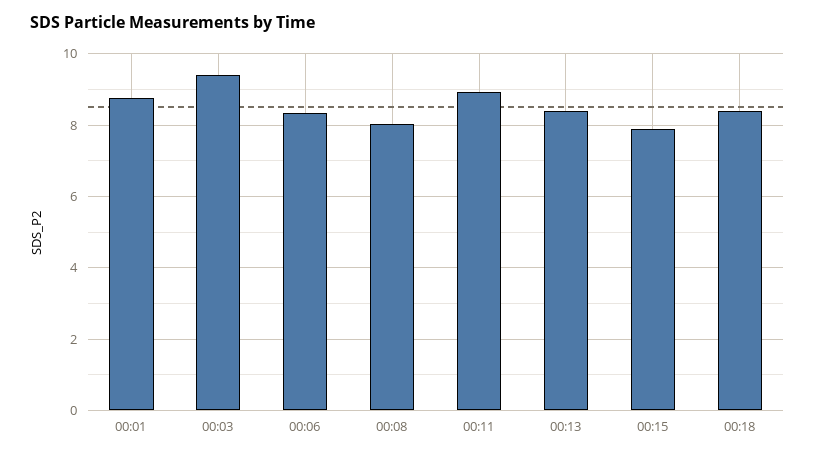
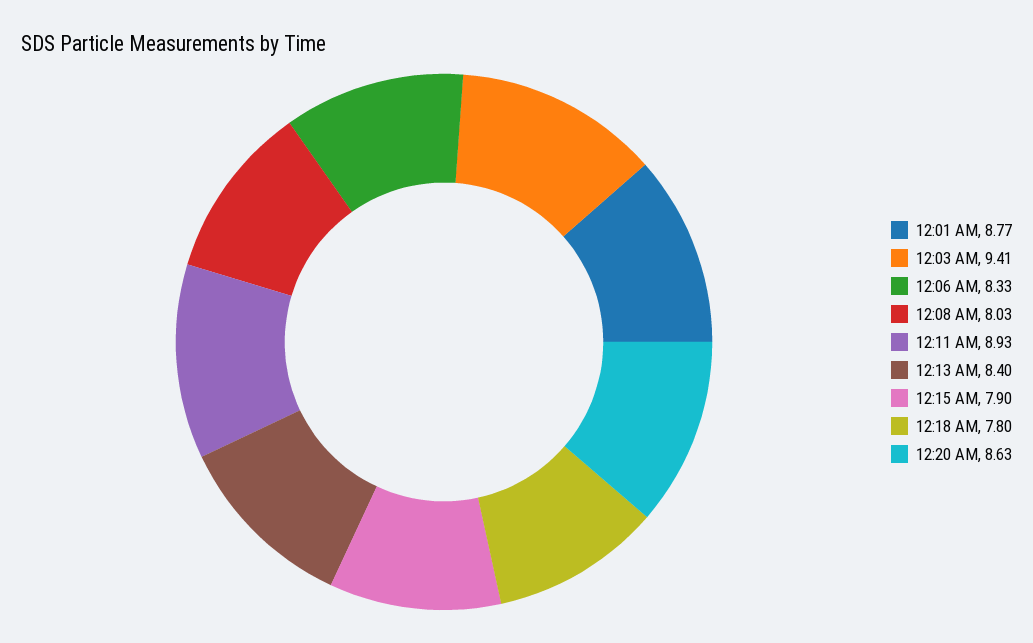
00:18: 8.4 -> 7.8
12:20 AM: none -> 8.63

